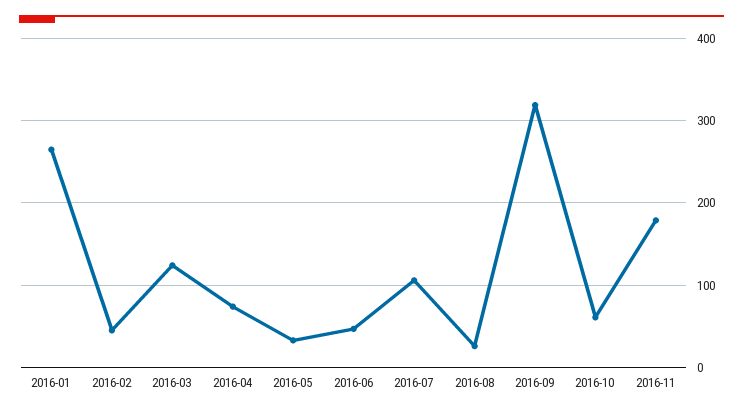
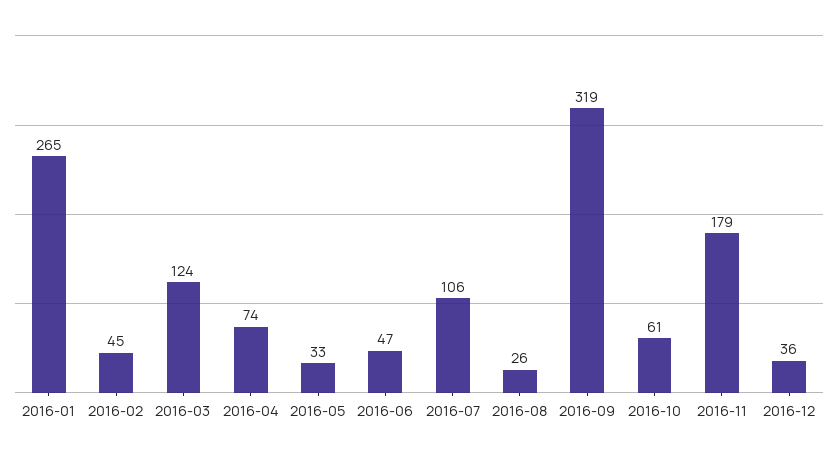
2016-12: none -> 36

